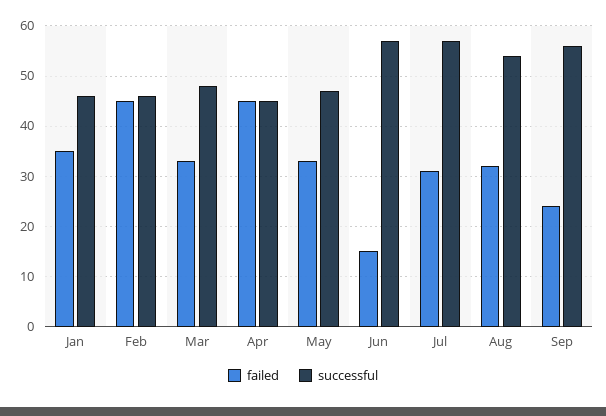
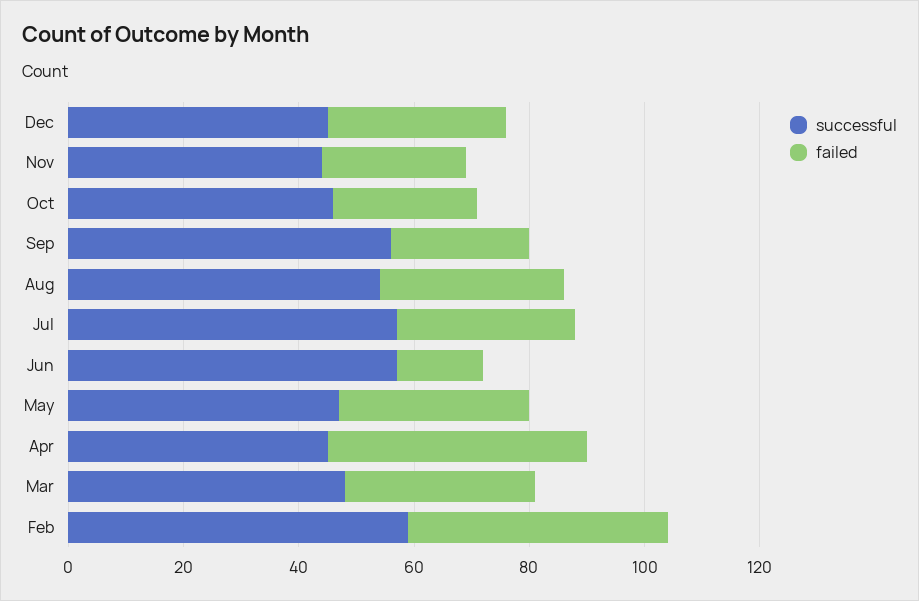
failed, Jan: 35 -> none
successful, Jan: 45 -> none
successful, Feb: 45 -> 60
successful, Dec: none -> 45
failed, Dec: none -> 30
successful, Nov: none -> 45
failed, Nov: none -> 25
successful, Oct: none -> 45
failed, Oct: none -> 25

